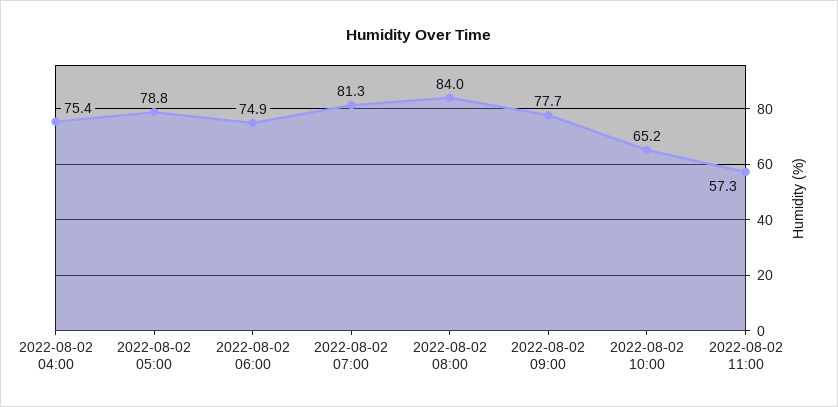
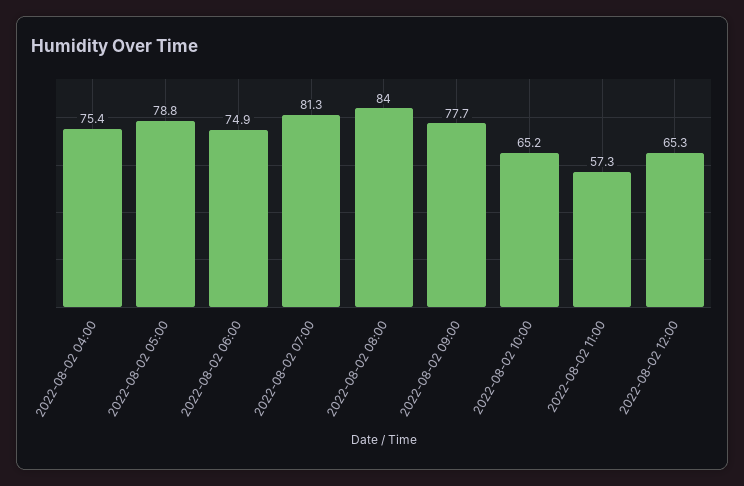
2022-08-02 12:00: none -> 65.3

